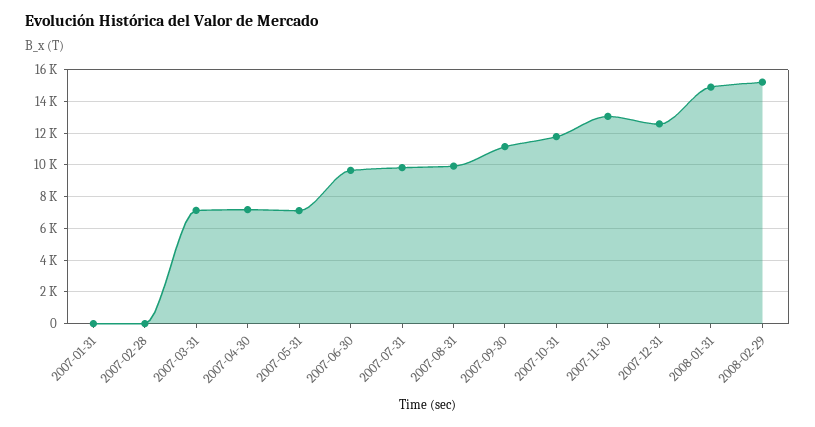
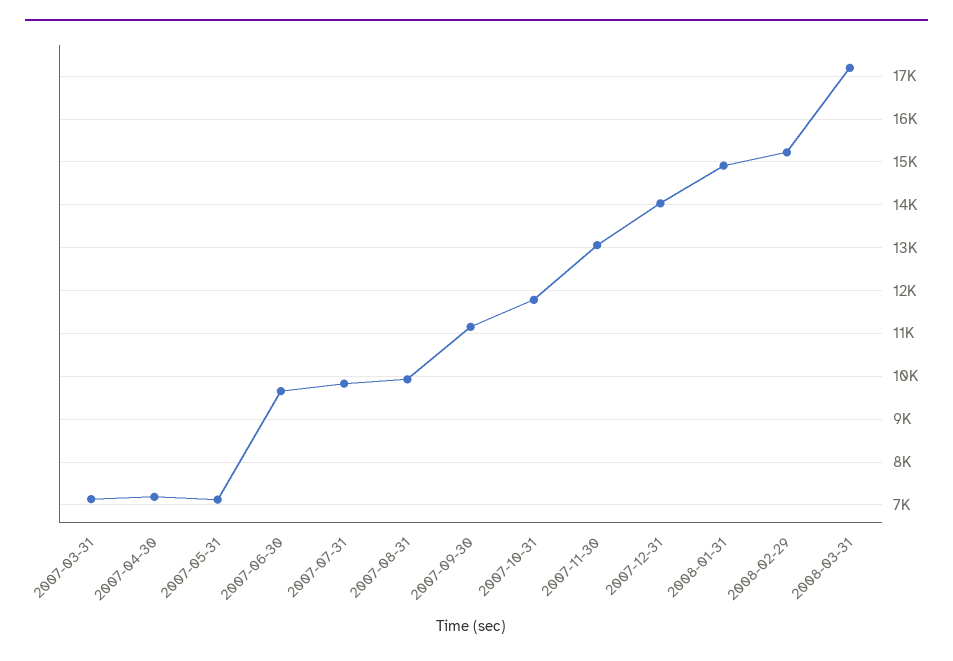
2007-01-31: 0 -> none
2007-02-28: 0 -> none
2007-12-31: 12500 -> 14000
2008-03-31: none -> 17200

